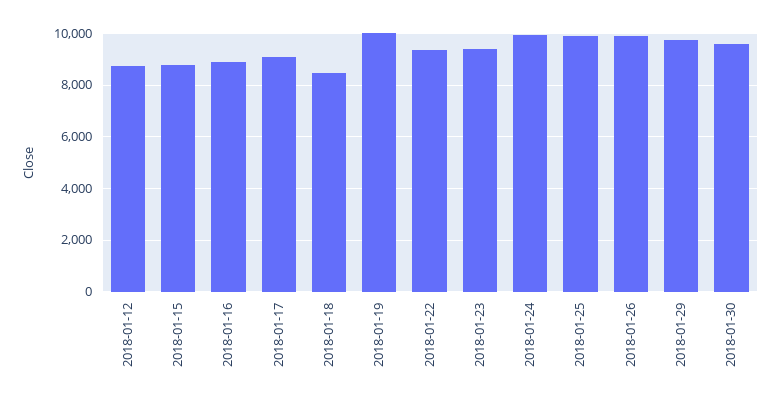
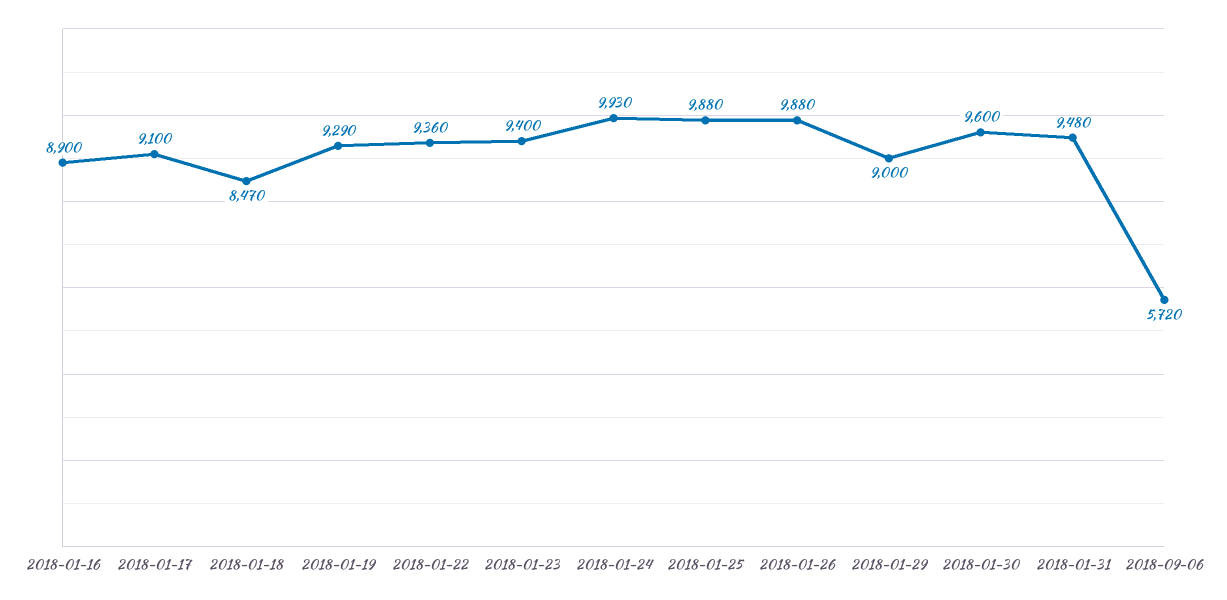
2018-01-12: 8750 -> none
2018-01-15: 8750 -> none
2018-01-19: 10000 -> 9290
2018-01-29: 9750 -> 9000
2018-01-31: none -> 9480
2018-09-06: none -> 5720

